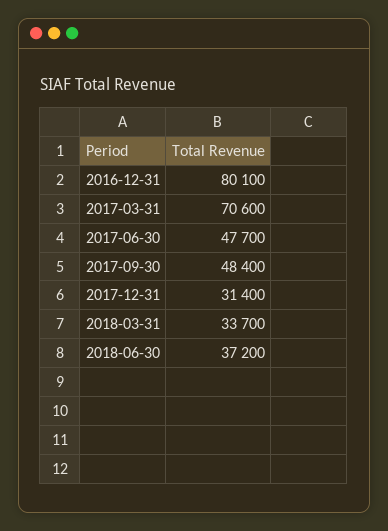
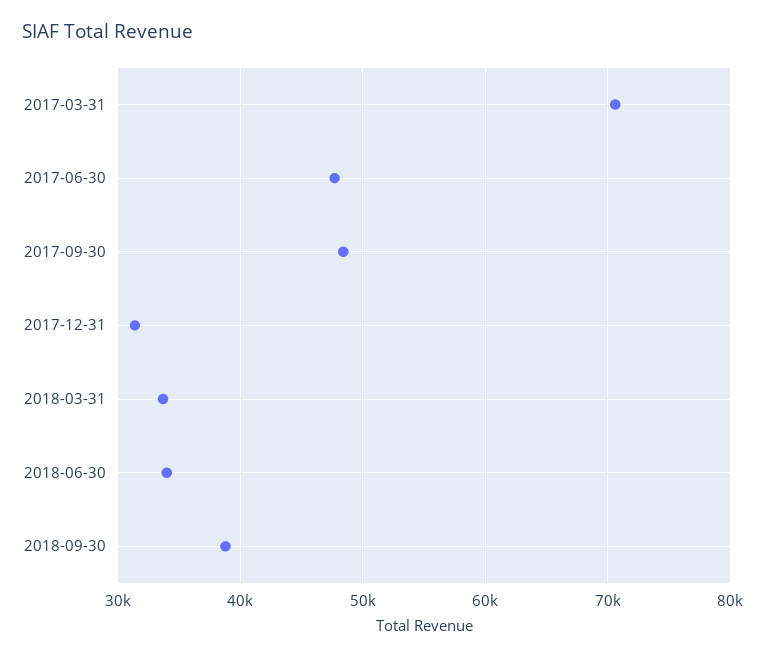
2016-12-31: 80100 -> none
2018-06-30: 37200 -> 34000
2018-09-30: none -> 39000

